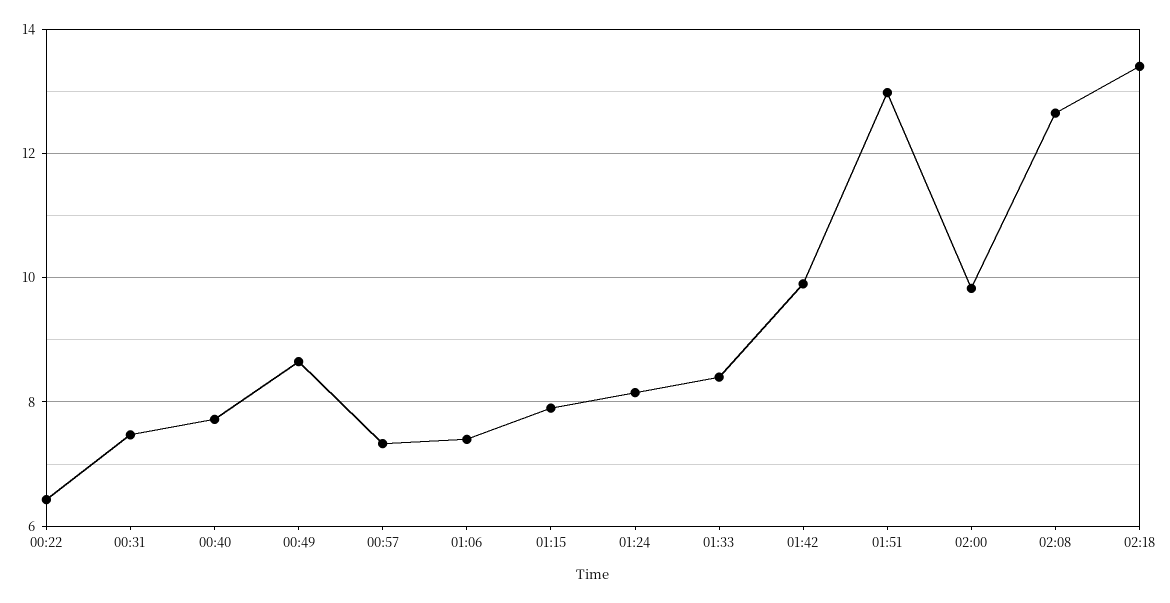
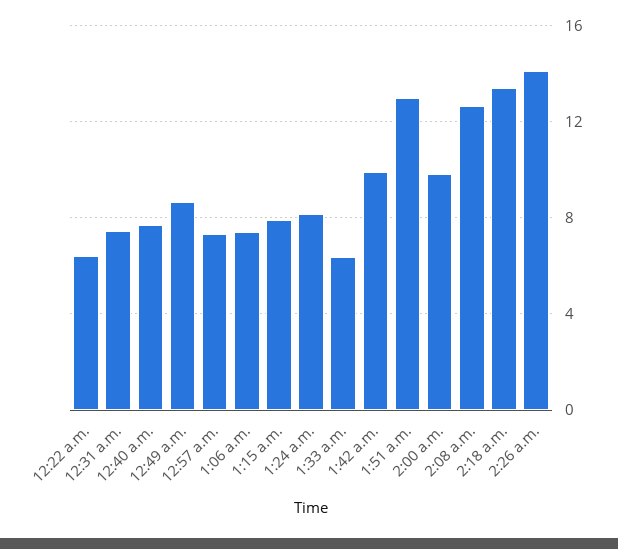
01:33: 8.4 -> 6.5
2:26 a.m.: none -> 14

